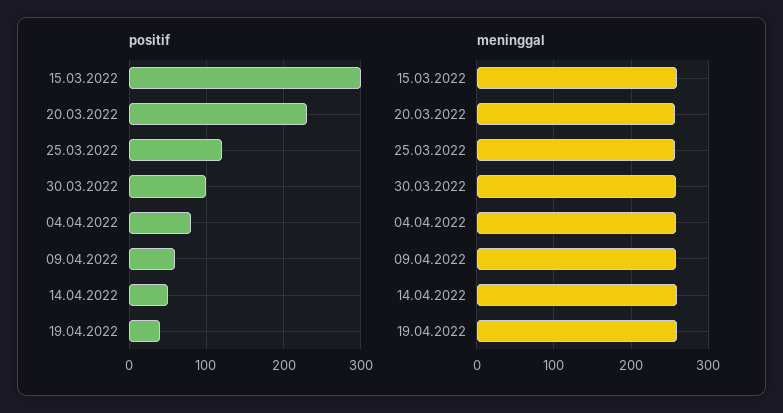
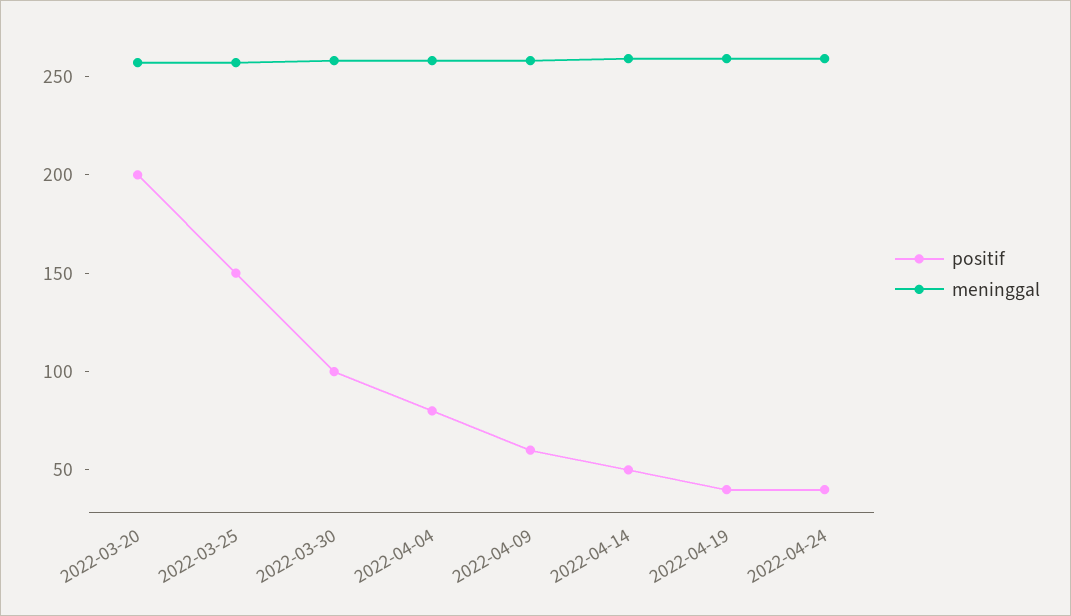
positif, 15.03.2022: 300 -> none
positif, 20.03.2022: 230 -> 200
positif, 25.03.2022: 120 -> 150
meninggal, 15.03.2022: 260 -> none
positif, 2022-04-24: none -> 40
meninggal, 2022-04-24: none -> 260

